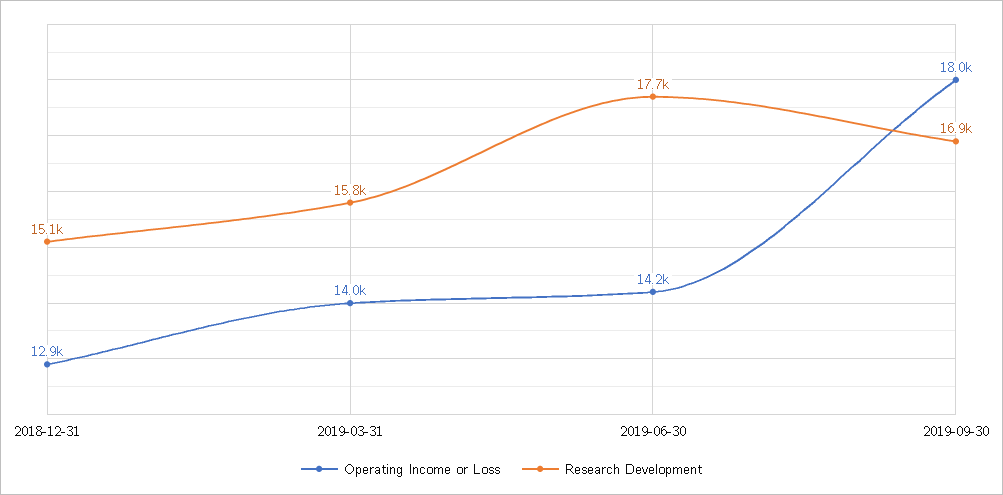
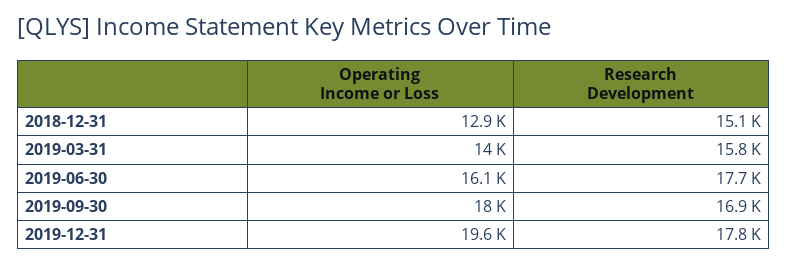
Operating Income or Loss, 2019-06-30: 14200 -> 16100
Operating Income or Loss, 2019-12-31: none -> 19600
Research Development, 2019-12-31: none -> 17800

